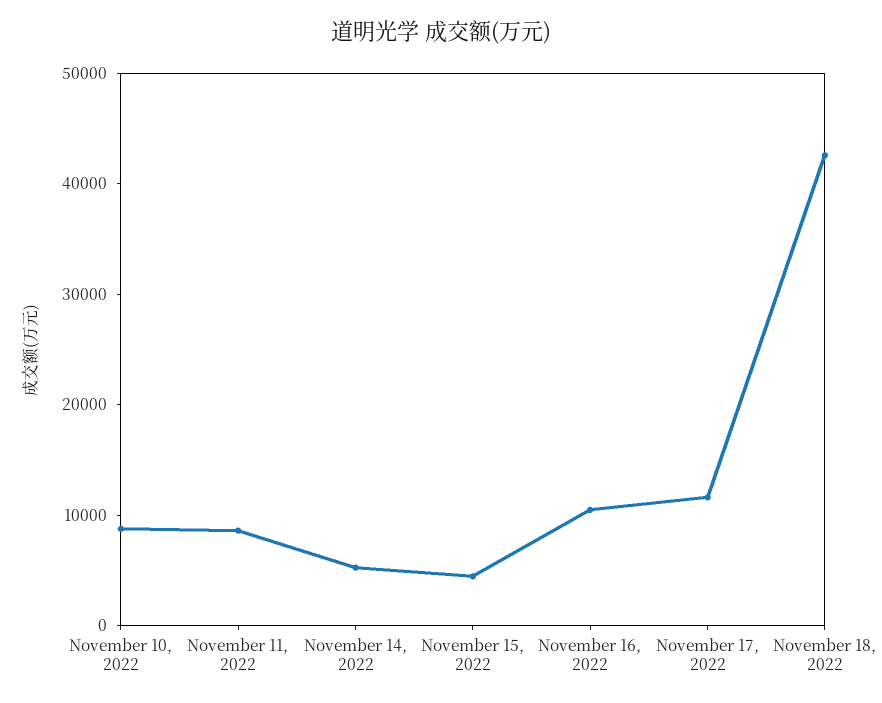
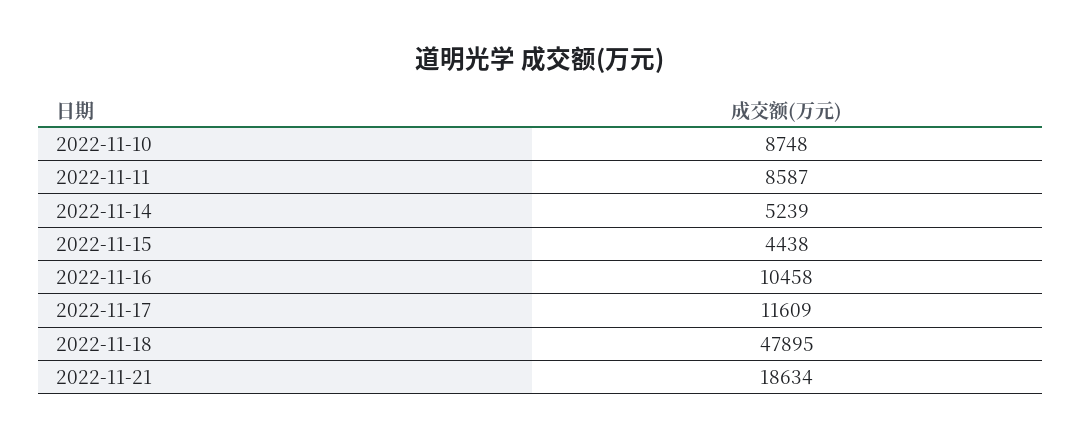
November 18, 2022: 42000 -> 47895
2022-11-21: none -> 18634

